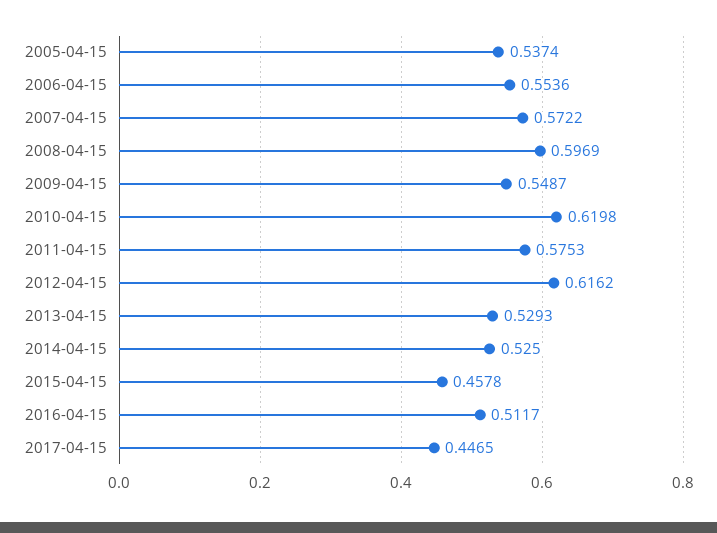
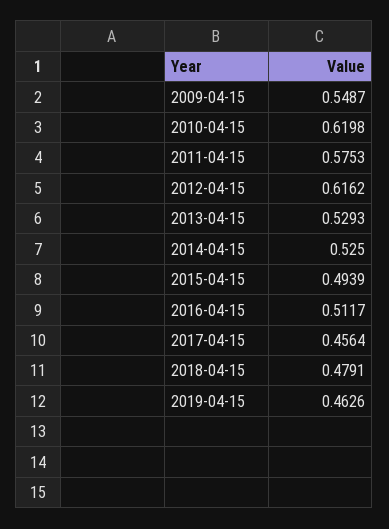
2005-04-15: 0.5374 -> none
2006-04-15: 0.5536 -> none
2007-04-15: 0.5722 -> none
2008-04-15: 0.5969 -> none
2015-04-15: 0.4578 -> 0.4939
2017-04-15: 0.4465 -> 0.4564
2018-04-15: none -> 0.4791
2019-04-15: none -> 0.4626

